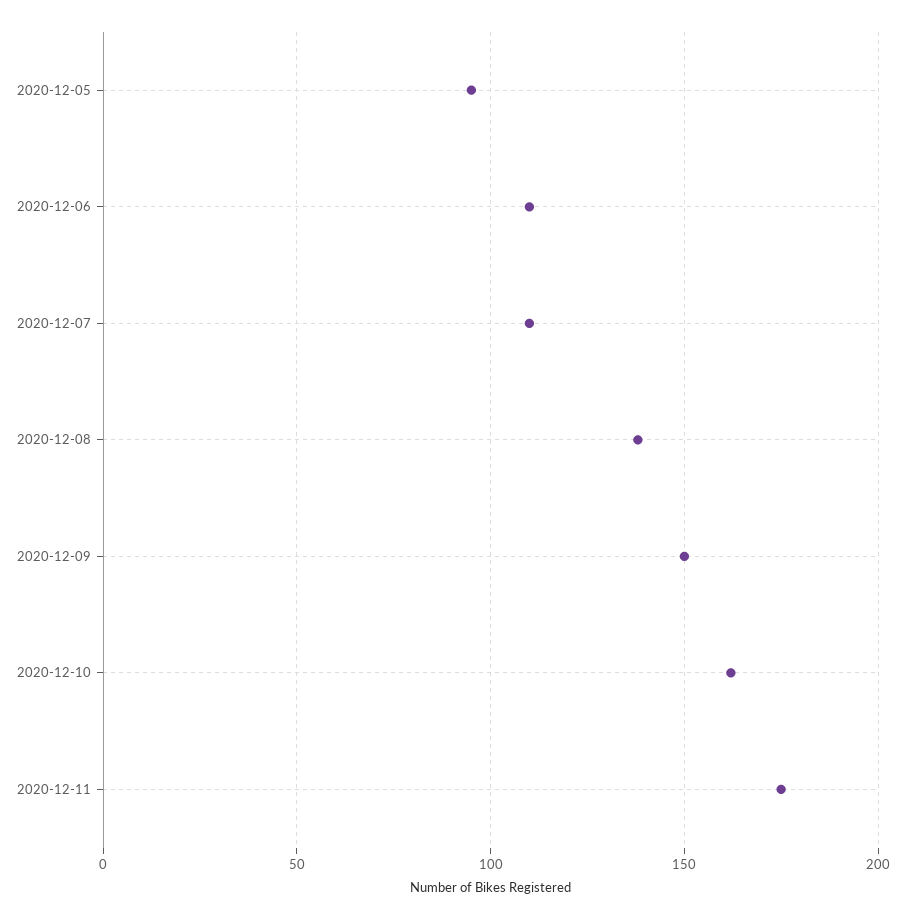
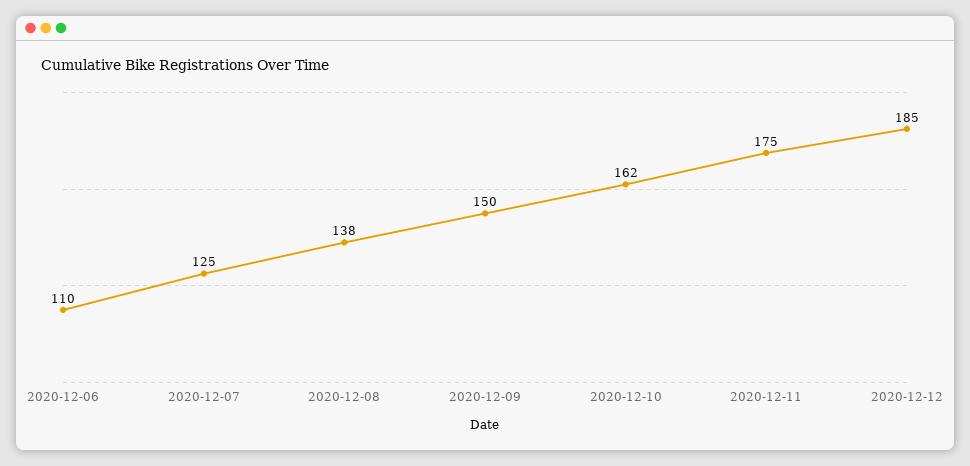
2020-12-05: 95 -> none
2020-12-07: 110 -> 125
2020-12-12: none -> 185

